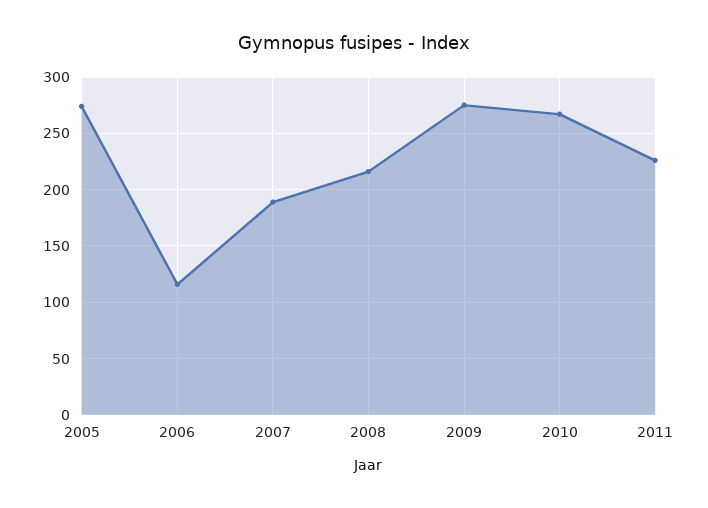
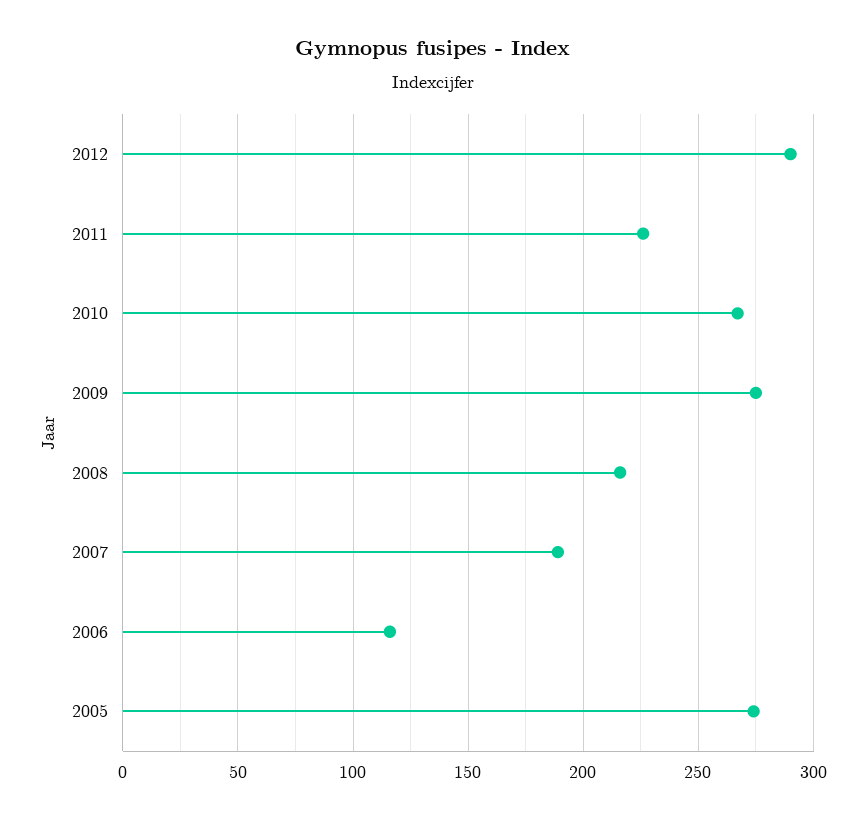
2012: none -> 290

